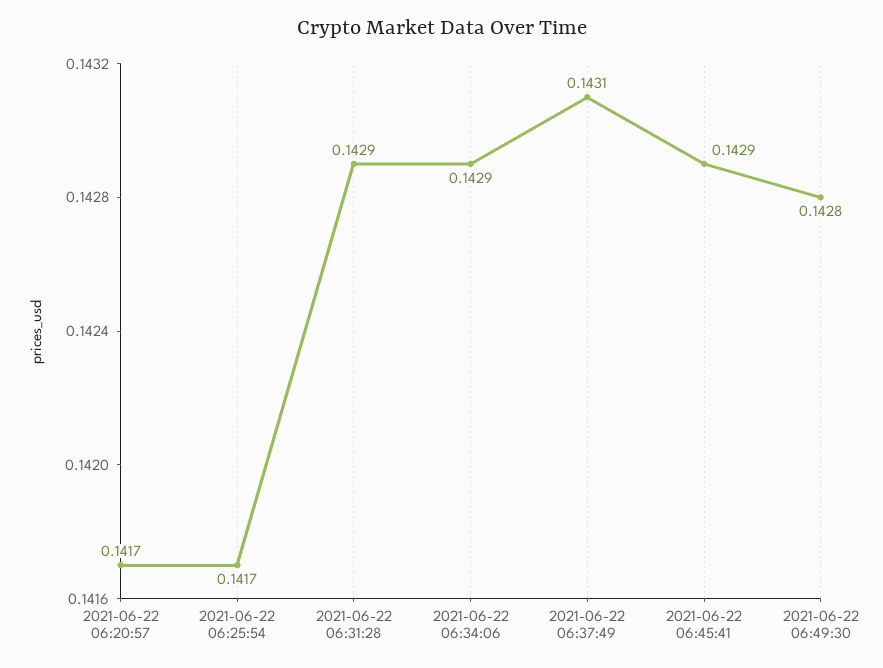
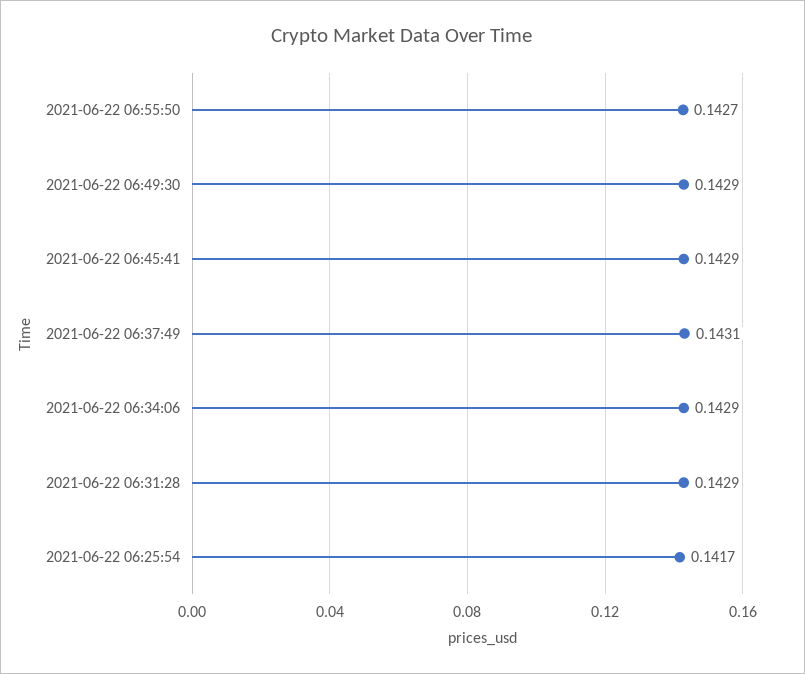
2021-06-22 06:20:57: 0.1417 -> none
2021-06-22 06:49:30: 0.1428 -> 0.1429
2021-06-22 06:55:50: none -> 0.1427

